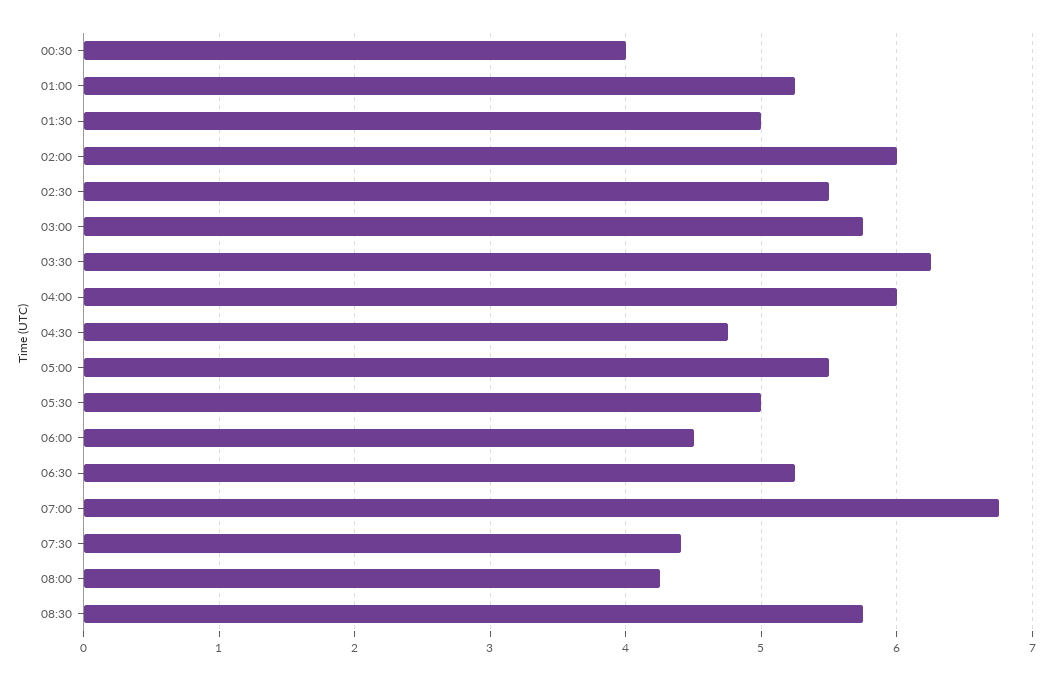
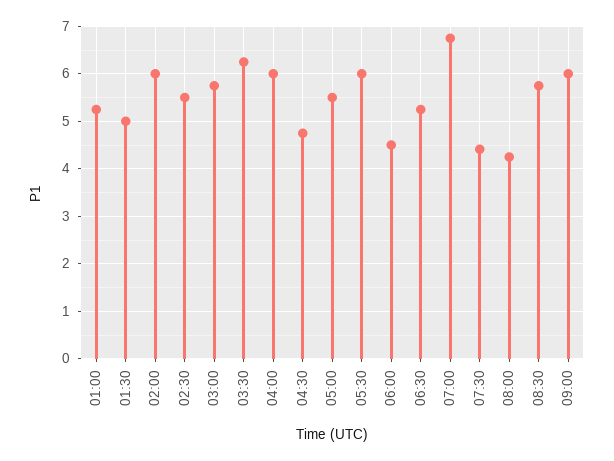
00:30: 4 -> none
05:30: 5 -> 6
09:00: none -> 6

